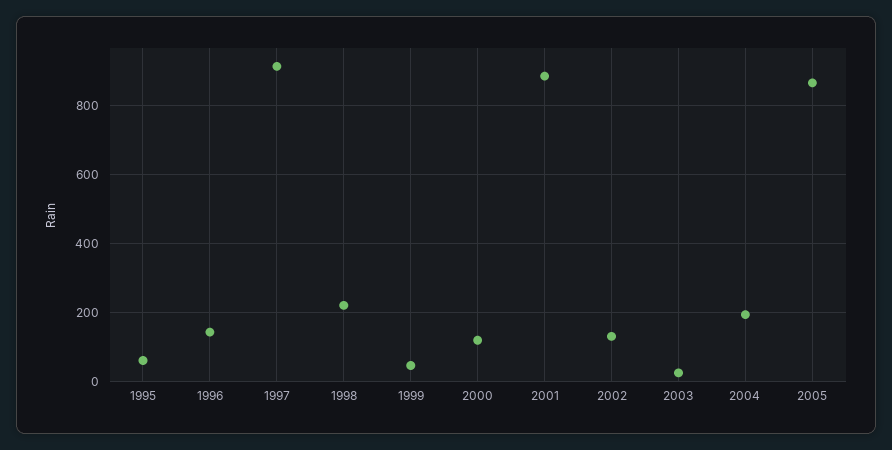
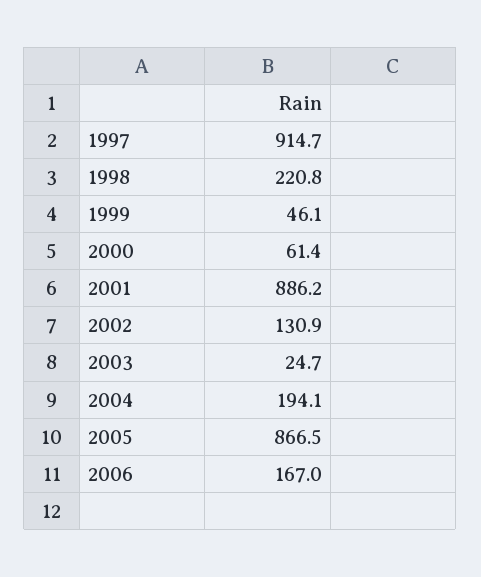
1995: 60 -> none
1996: 140 -> none
2000: 120 -> 61.4
2006: none -> 167

